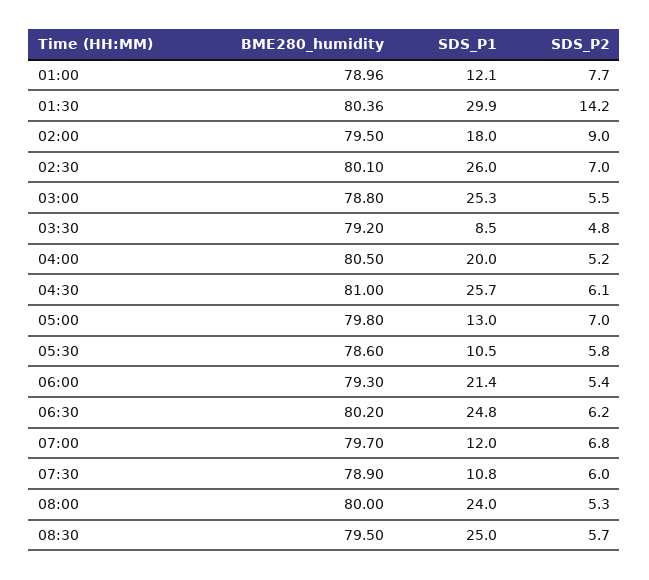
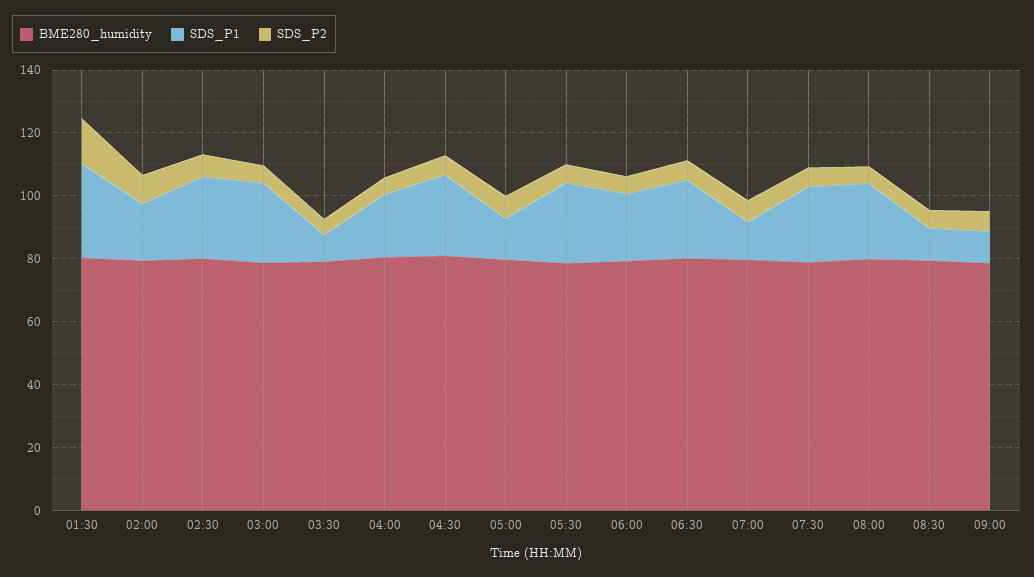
BME280_humidity, 01:00: 78.96 -> none
SDS_P1, 01:00: 12.1 -> none
SDS_P2, 01:00: 7.7 -> none
SDS_P1, 05:30: 10.5 -> 25
SDS_P1, 07:30: 10.8 -> 25
SDS_P1, 08:30: 25 -> 10
BME280_humidity, 09:00: none -> 80
SDS_P1, 09:00: none -> 10
SDS_P2, 09:00: none -> 5

